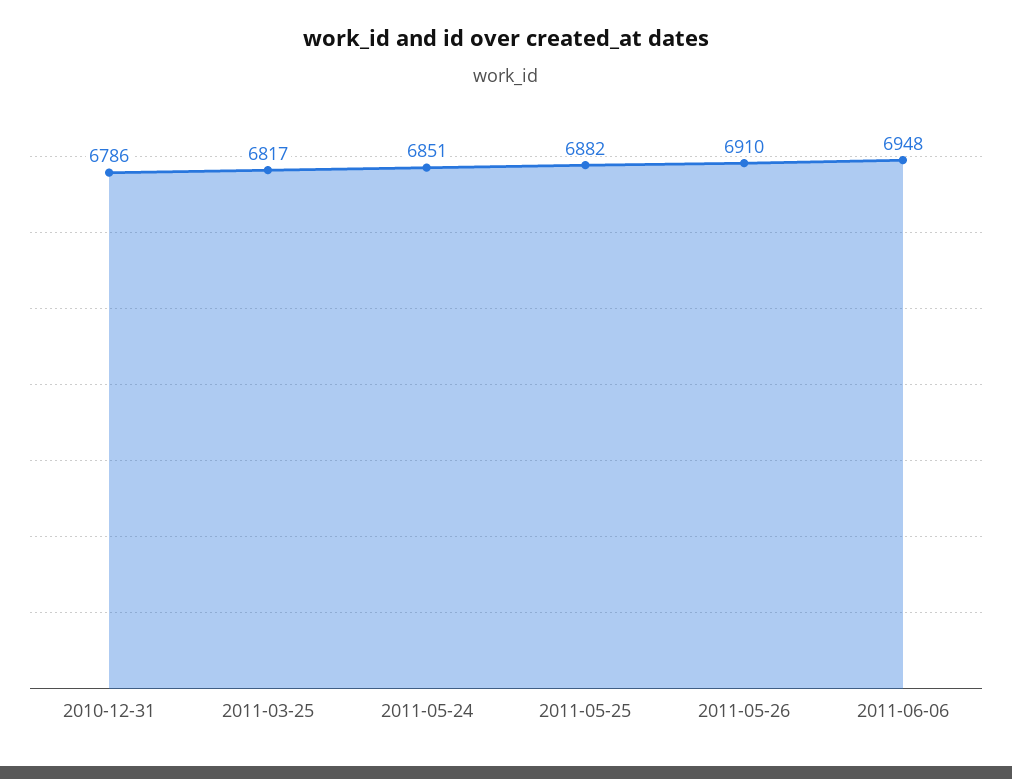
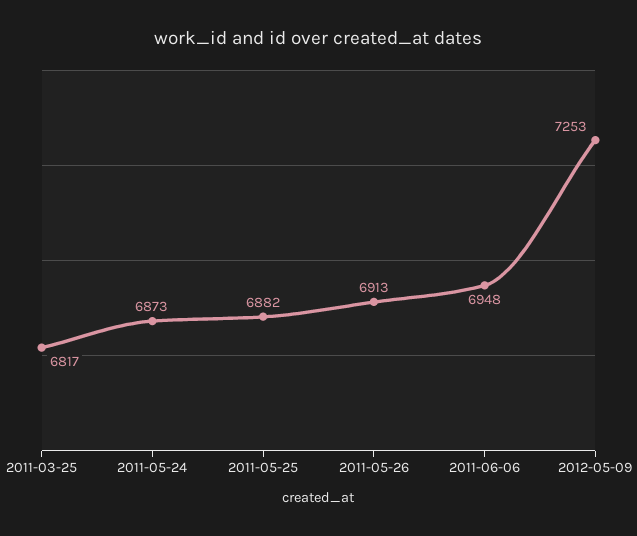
2010-12-31: 6786 -> none
2011-05-24: 6851 -> 6873
2011-05-26: 6910 -> 6913
2012-05-09: none -> 7253

